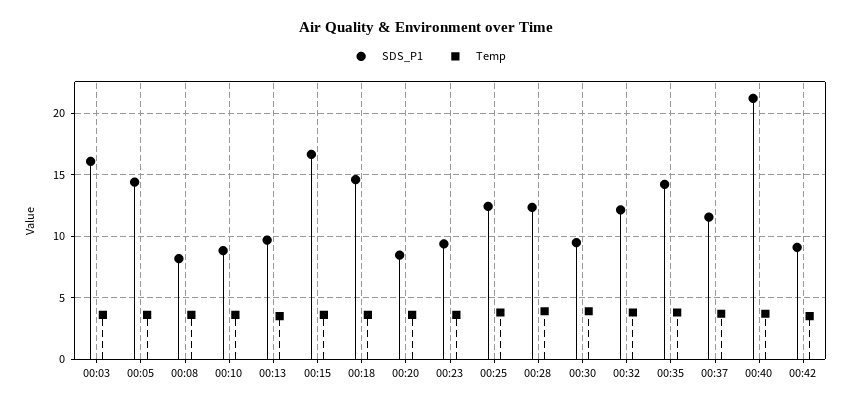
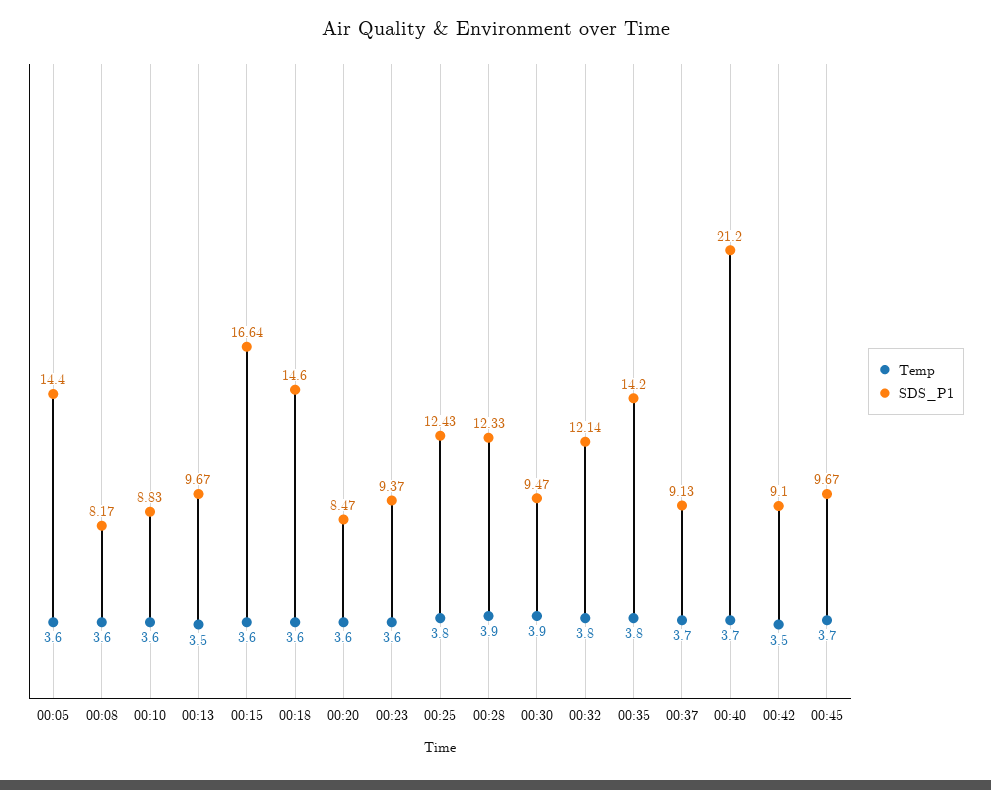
SDS_P1, 00:03: 16 -> none
Temp, 00:03: 3.5 -> none
SDS_P1, 00:37: 11.5 -> 9.13
Temp, 00:45: none -> 3.7
SDS_P1, 00:45: none -> 9.67

